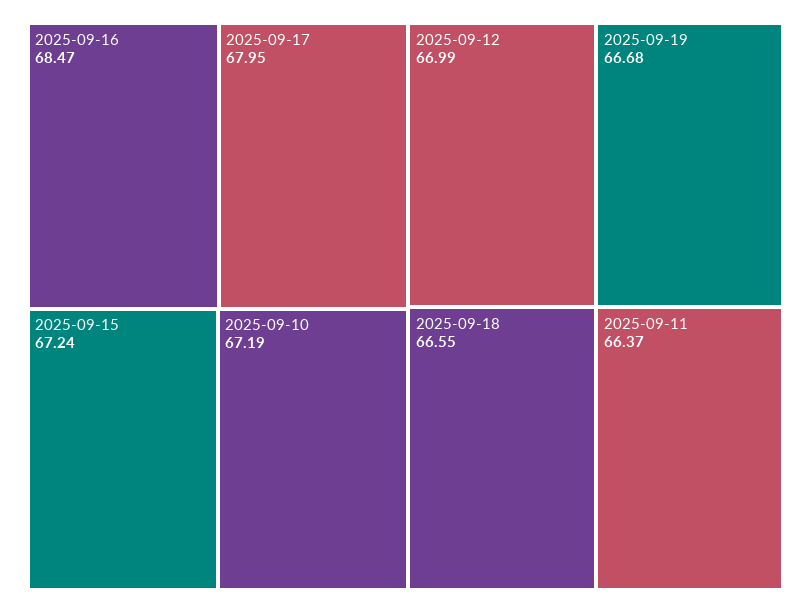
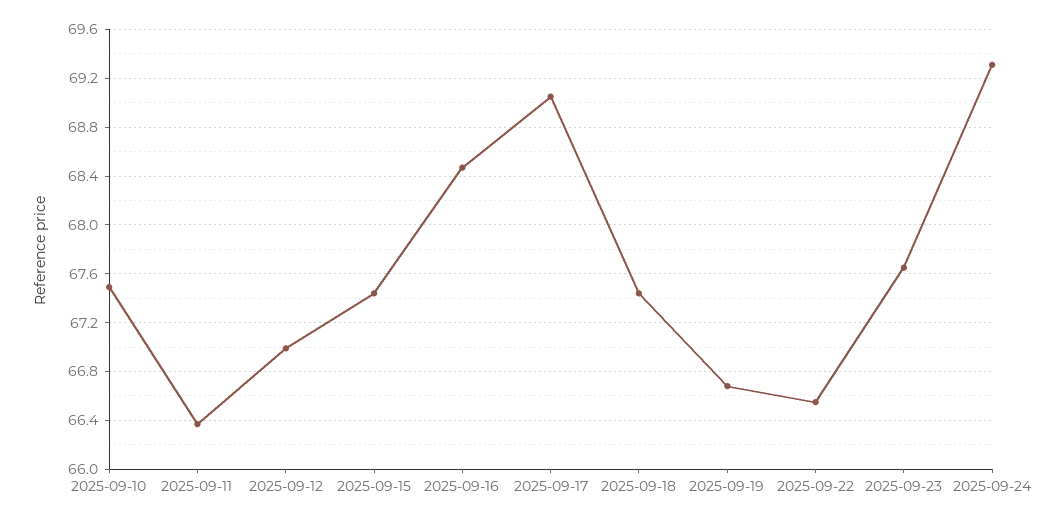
2025-09-17: 67.95 -> 69.05
2025-09-15: 67.24 -> 67.45
2025-09-10: 67.19 -> 67.5
2025-09-18: 66.55 -> 67.45
2025-09-22: none -> 66.55
2025-09-23: none -> 67.65
2025-09-24: none -> 69.3

